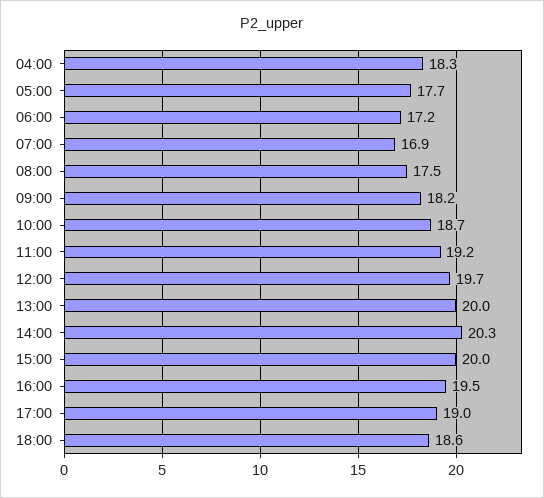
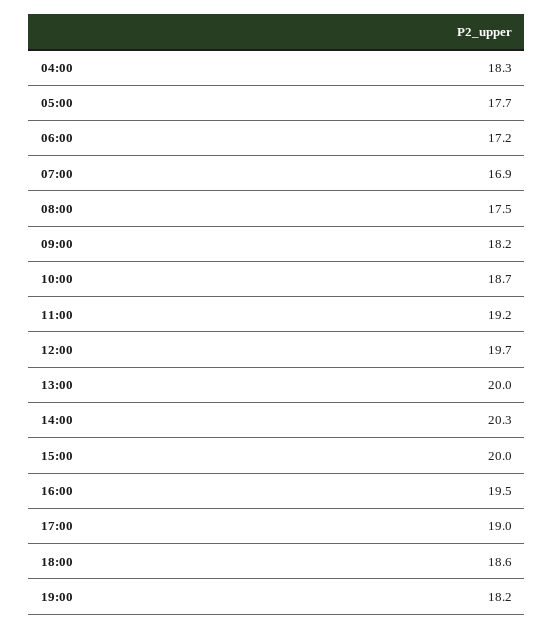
19:00: none -> 18.2

